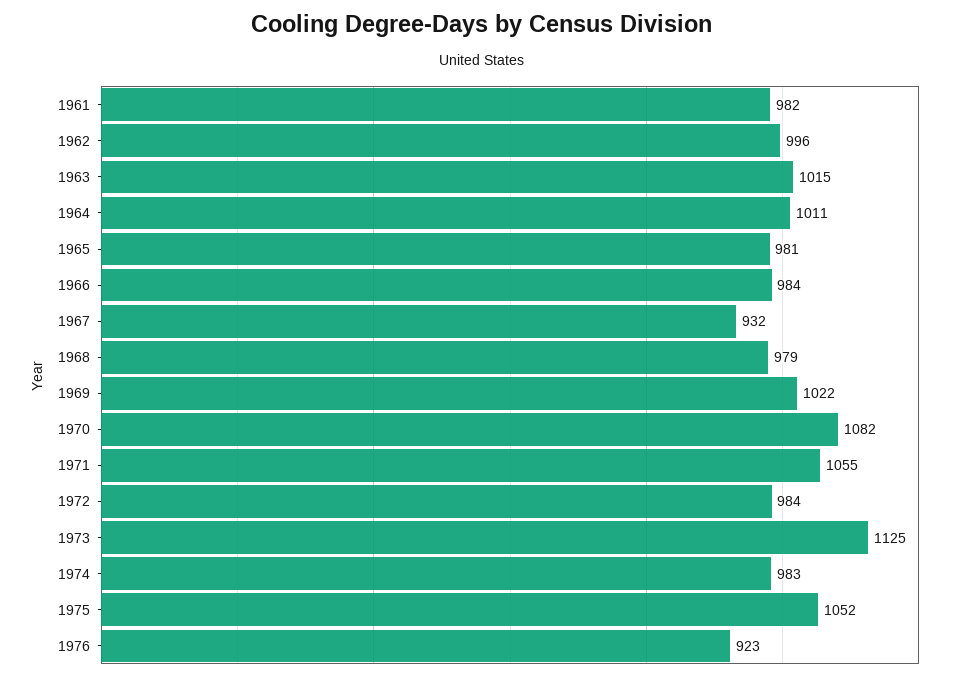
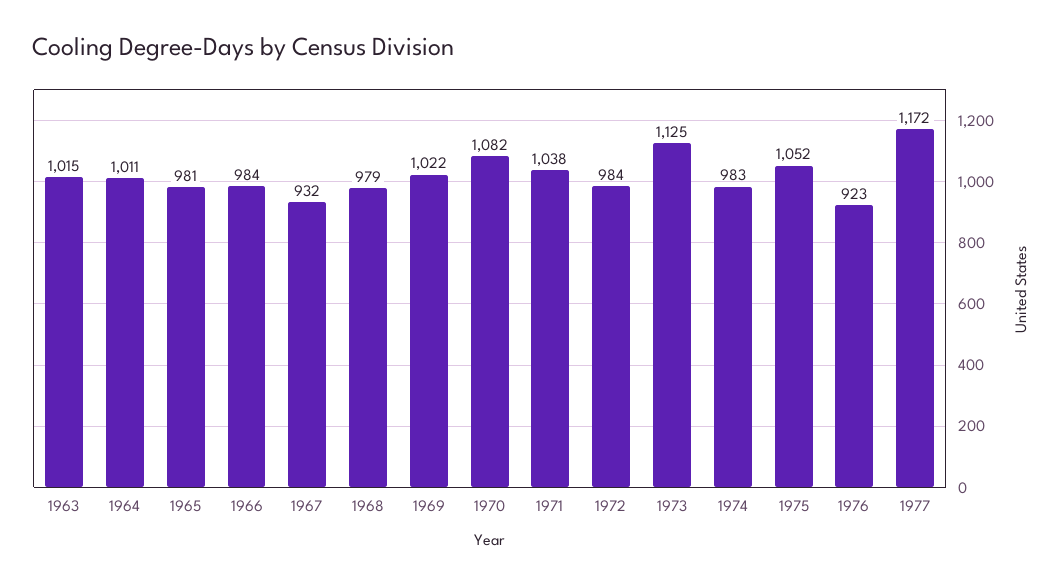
1961: 982 -> none
1962: 996 -> none
1971: 1055 -> 1038
1977: none -> 1172

